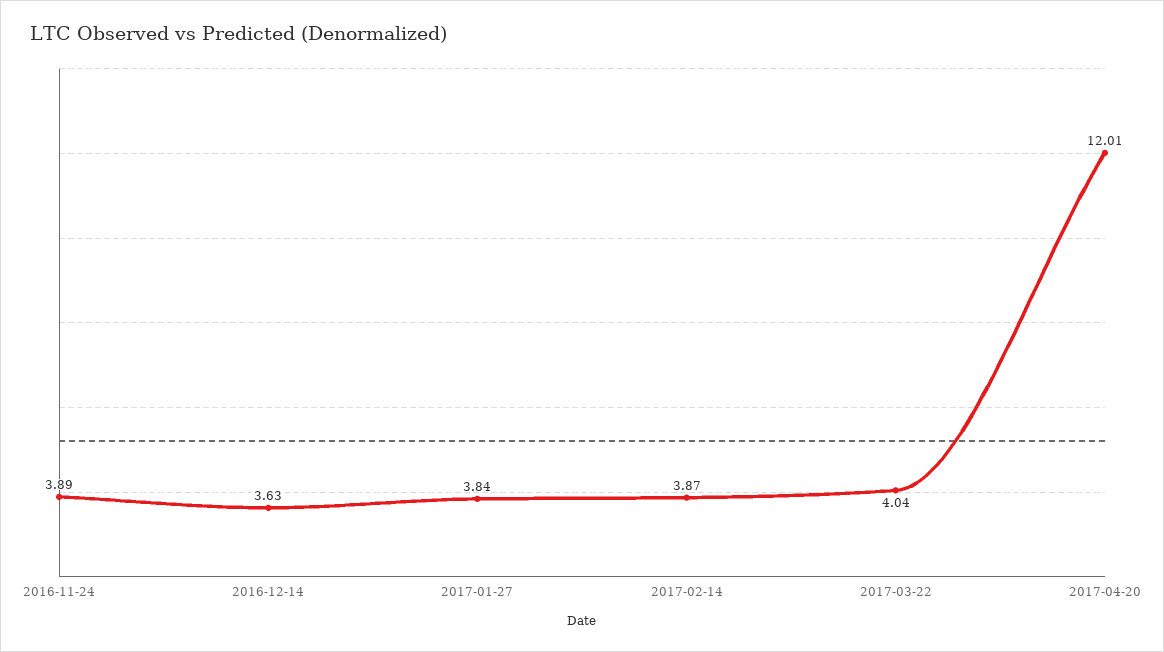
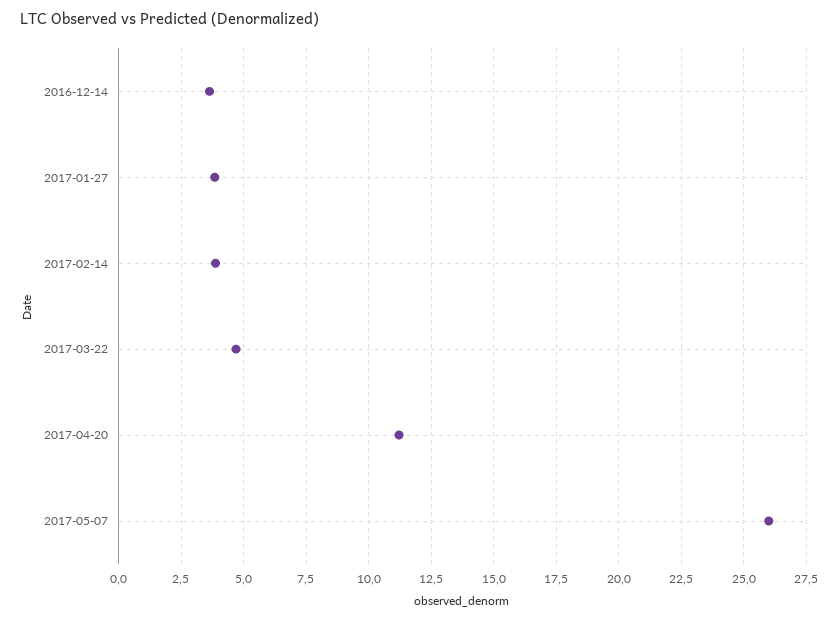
2016-11-24: 3.89 -> none
2017-03-22: 4.04 -> 4.75
2017-04-20: 12.01 -> 11.25
2017-05-07: none -> 26

